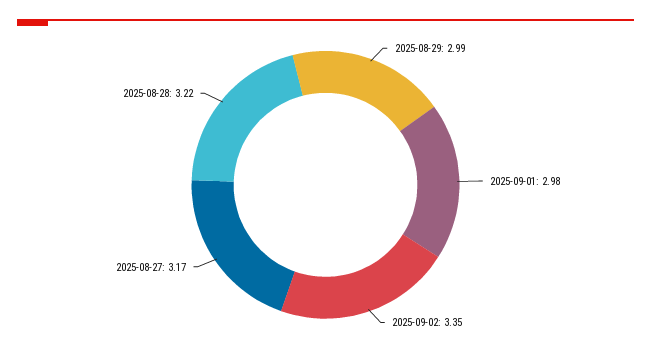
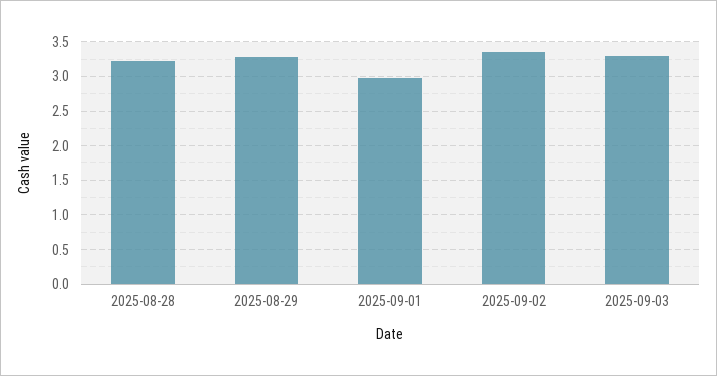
2025-08-29: 2.99 -> 3.3
2025-08-27: 3.17 -> none
2025-09-03: none -> 3.3

